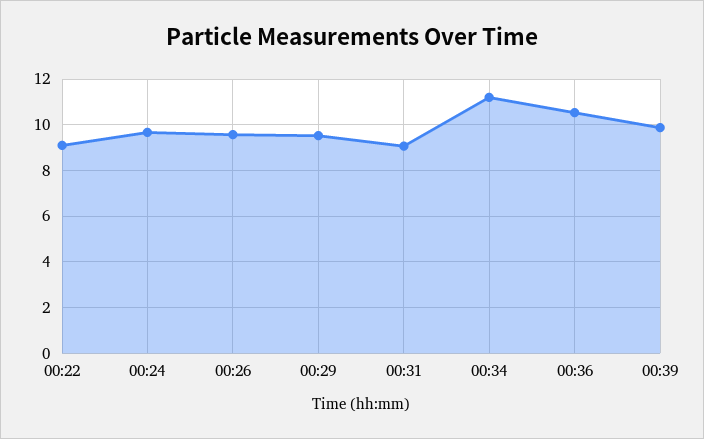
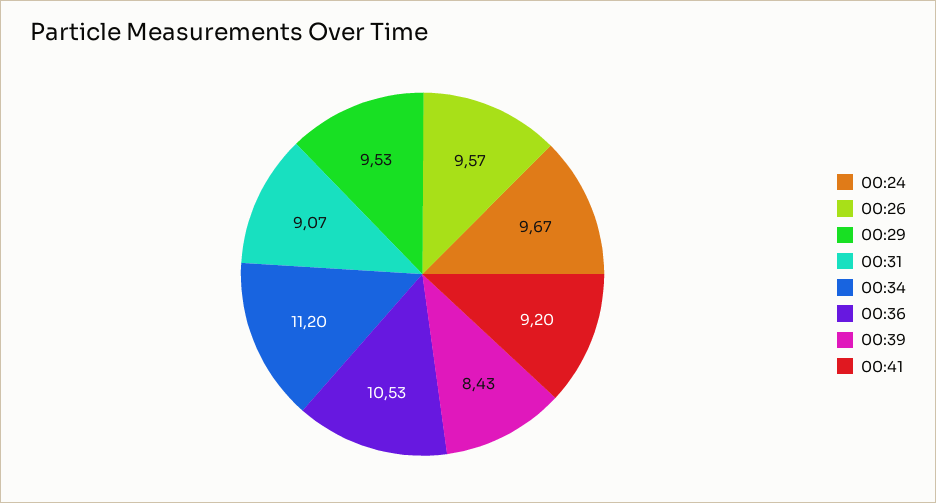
00:22: 9 -> none
00:39: 10 -> 8.43
00:41: none -> 9.2

